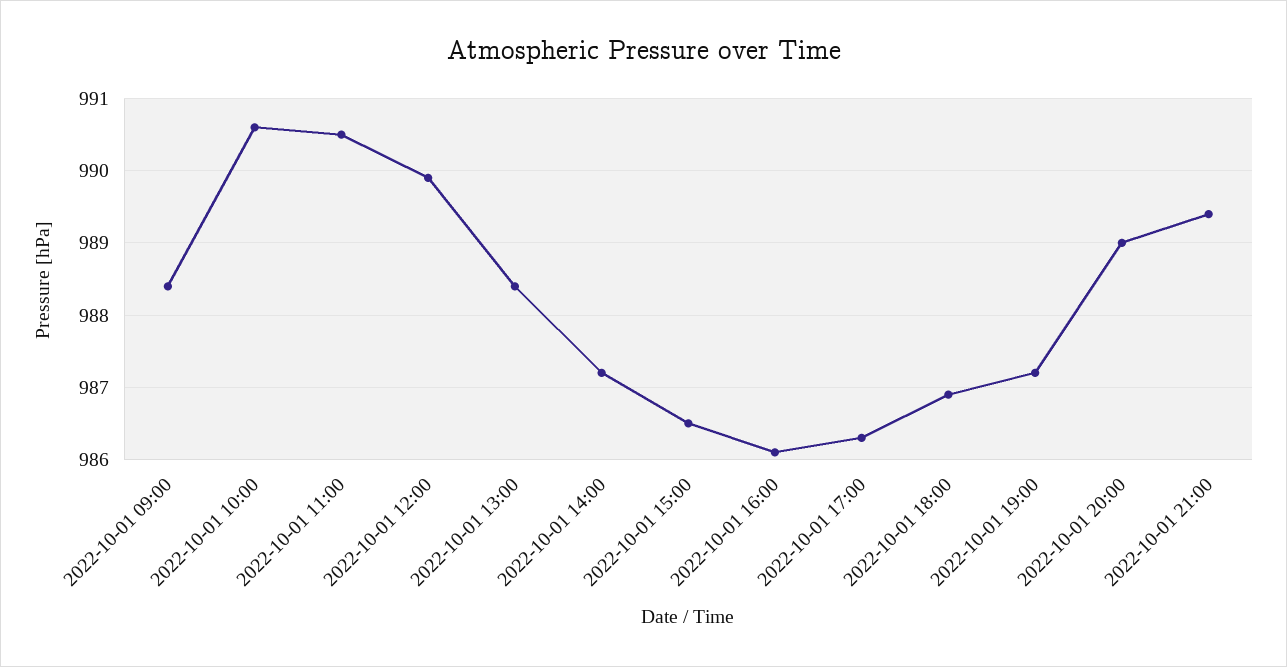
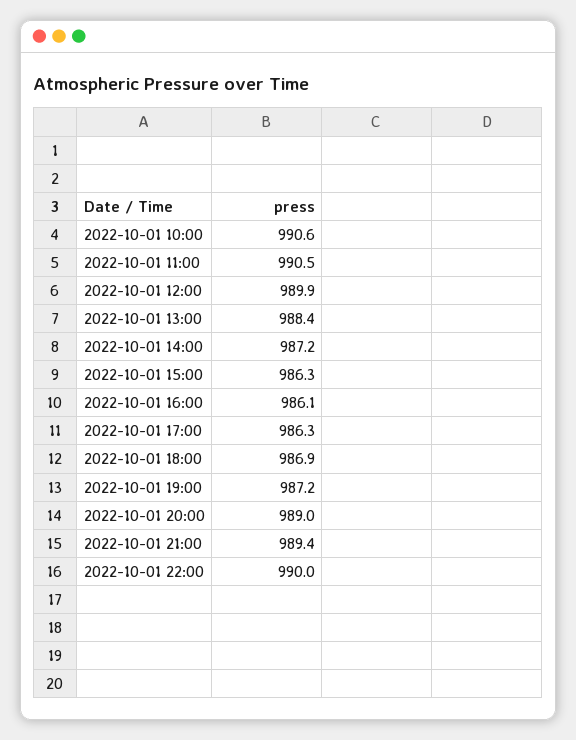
2022-10-01 09:00: 988.4 -> none
2022-10-01 15:00: 986.5 -> 986.3
2022-10-01 22:00: none -> 990

